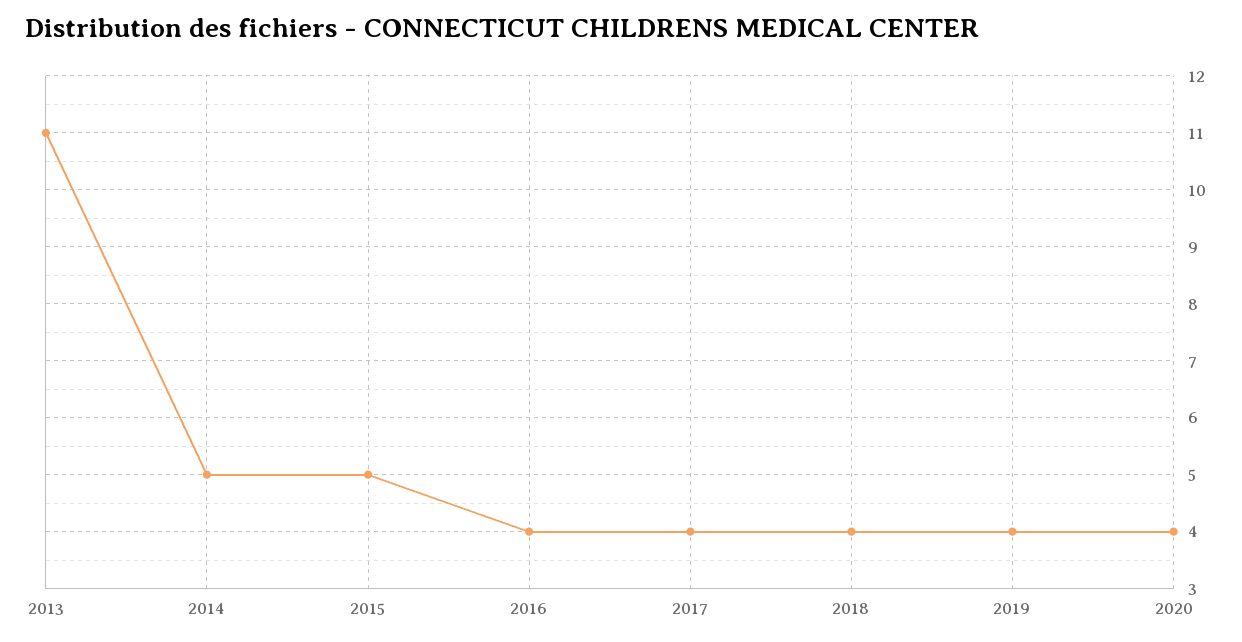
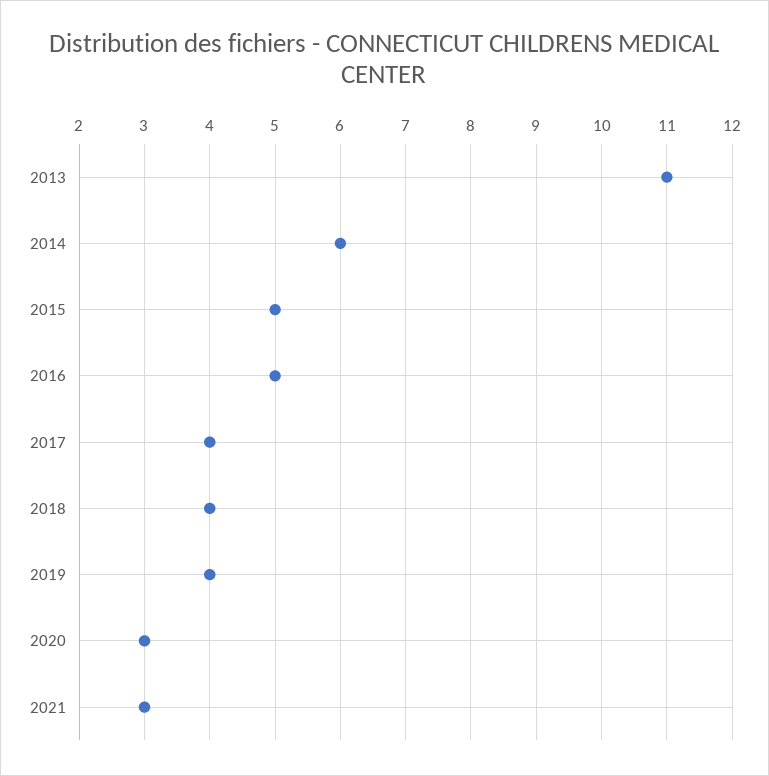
2014: 5 -> 6
2016: 4 -> 5
2020: 4 -> 3
2021: none -> 3

